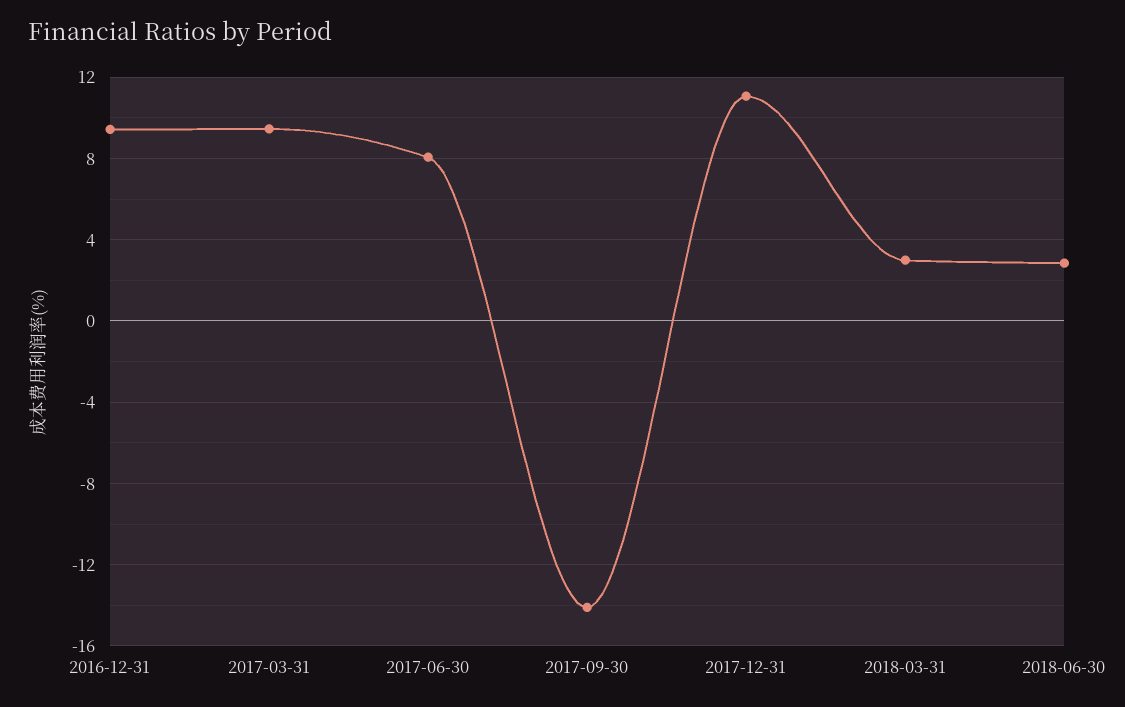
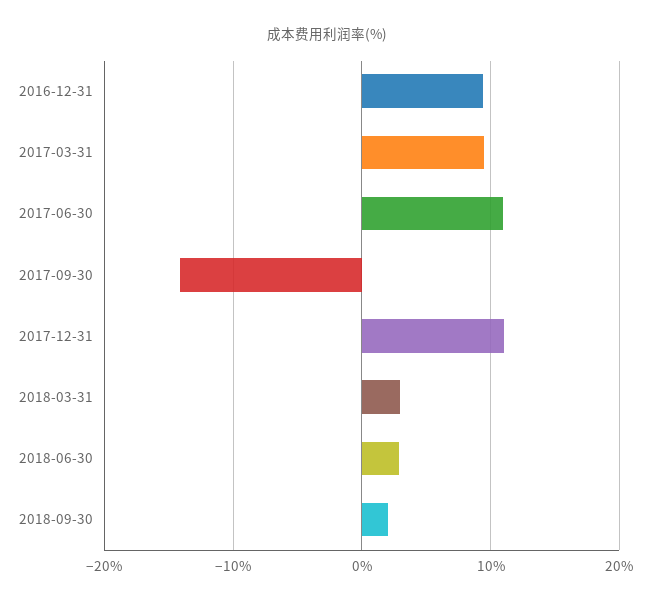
2017-06-30: 8 -> 11
2018-09-30: none -> 2

